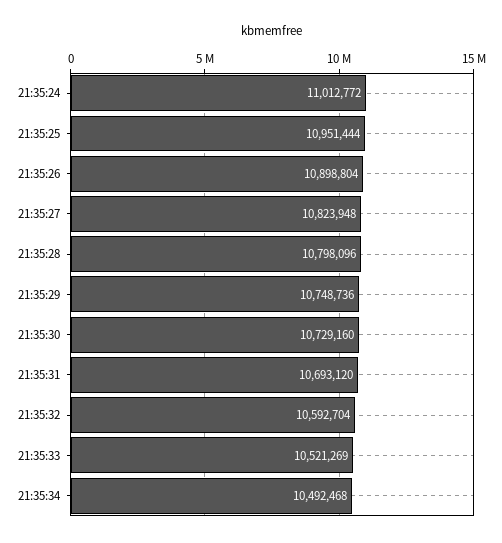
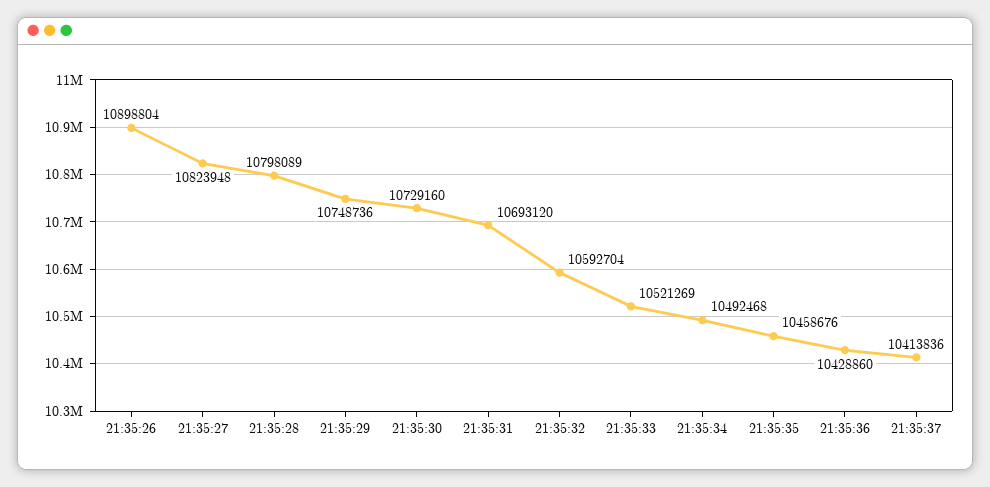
21:35:24: 11012772 -> none
21:35:25: 10951444 -> none
21:35:28: 10798096 -> 10798089
21:35:35: none -> 10458676
21:35:36: none -> 10428860
21:35:37: none -> 10413836

